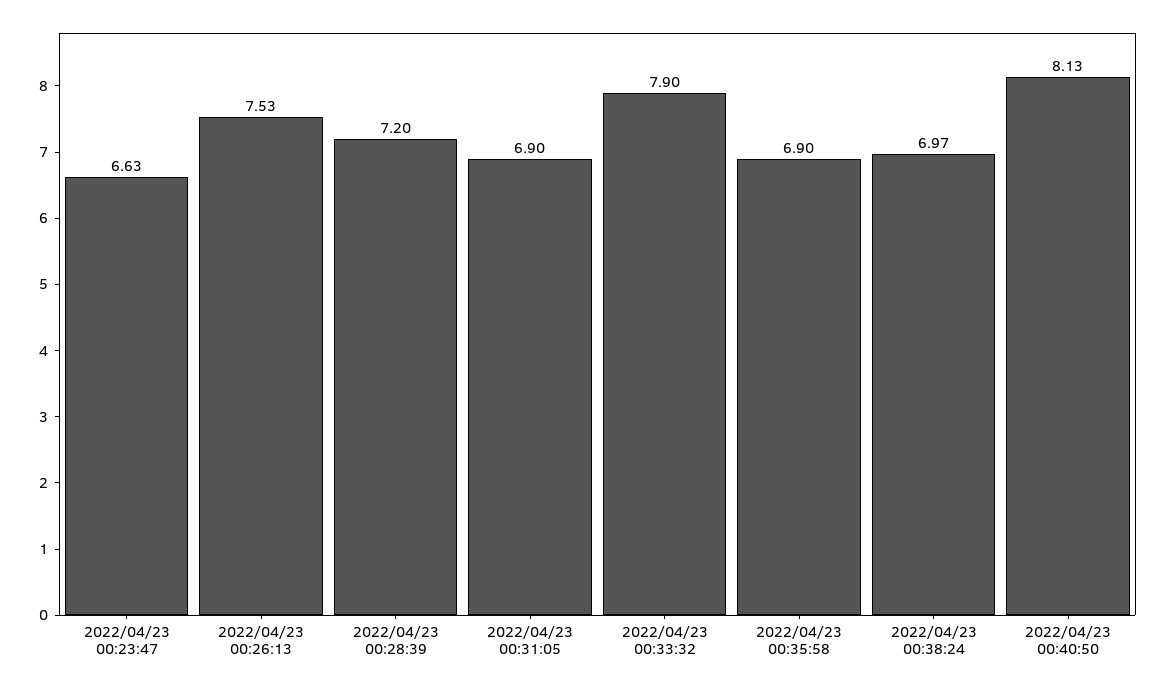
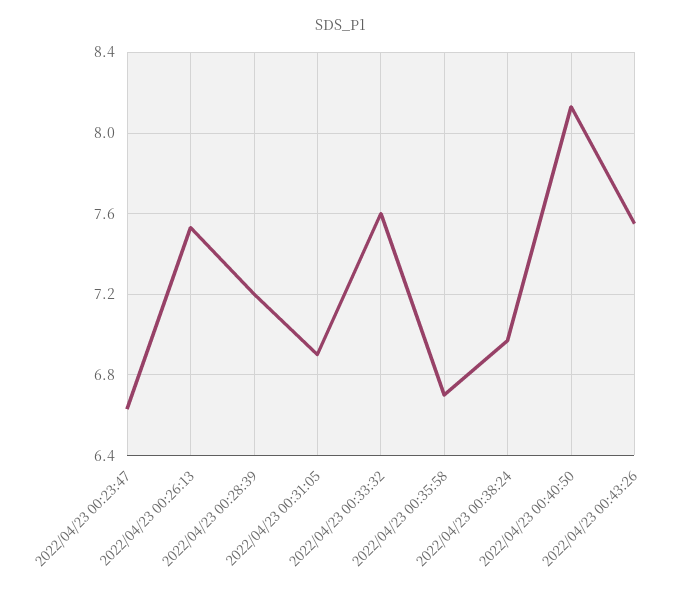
2022/04/23 00:33:32: 7.9 -> 7.6
2022/04/23 00:35:58: 6.9 -> 6.7
2022/04/23 00:43:26: none -> 7.55

